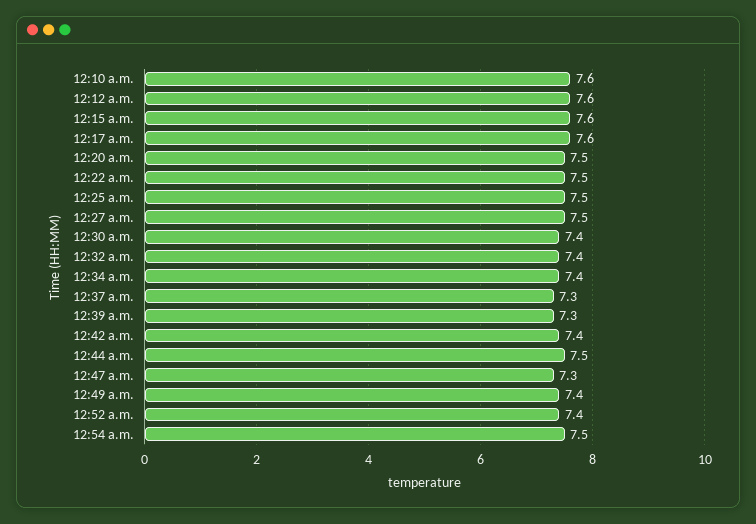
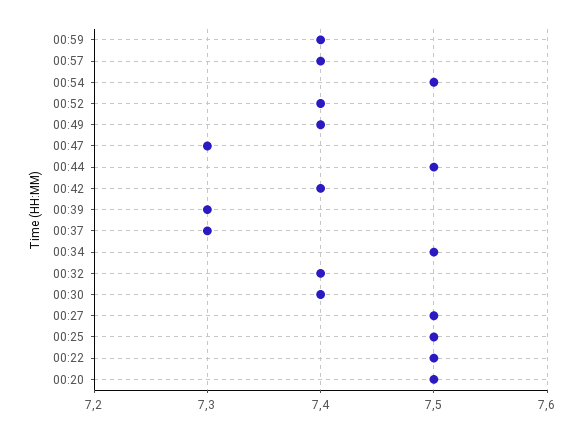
12:10 a.m.: 7.6 -> none
12:12 a.m.: 7.6 -> none
12:15 a.m.: 7.6 -> none
12:17 a.m.: 7.6 -> none
12:34 a.m.: 7.4 -> 7.5
00:59: none -> 7.4
00:57: none -> 7.4

